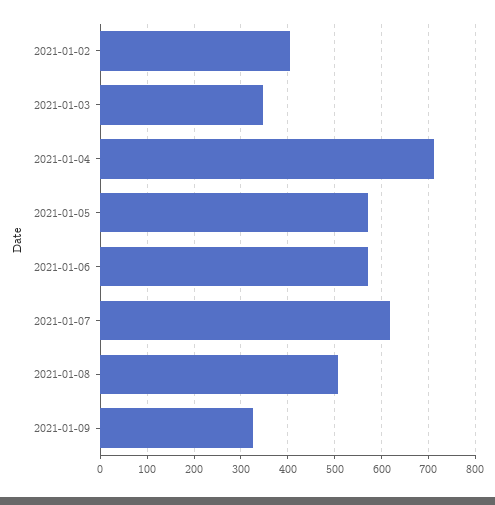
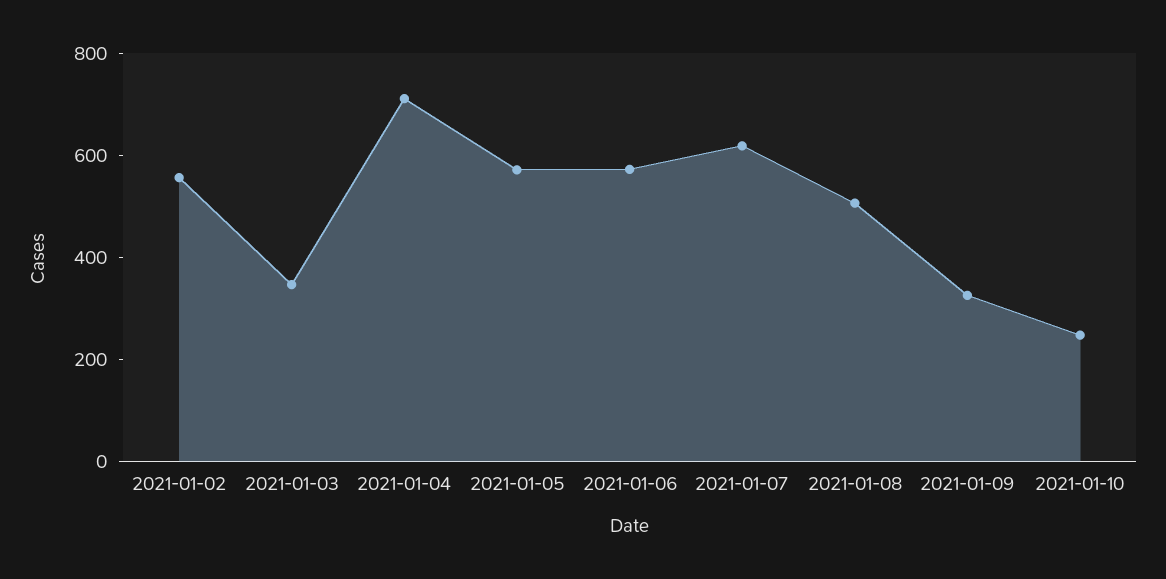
2021-01-02: 400 -> 550
2021-01-10: none -> 250

